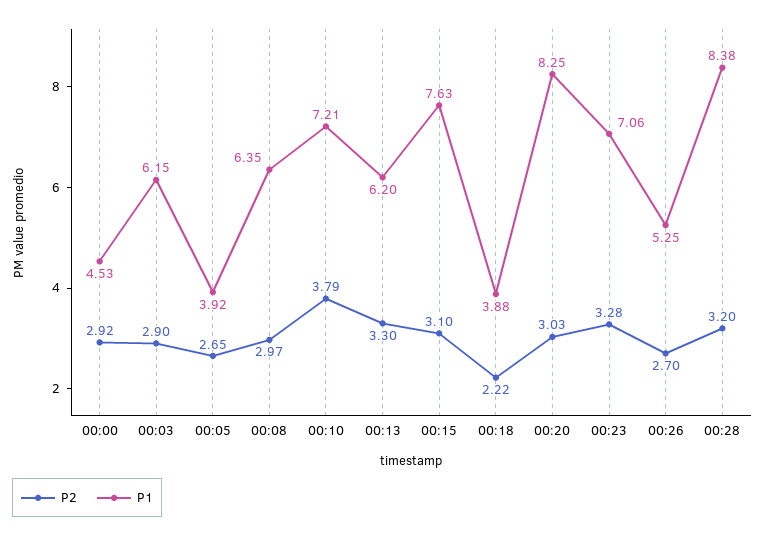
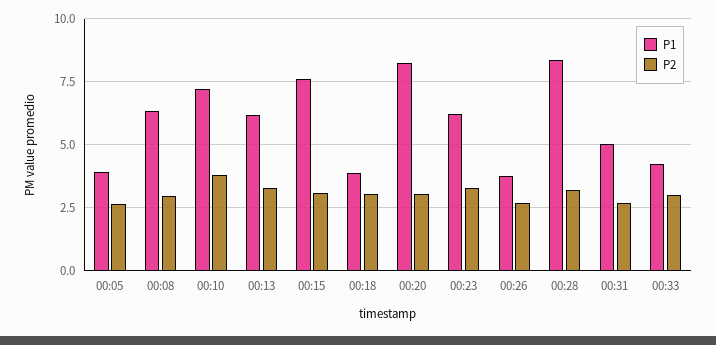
P2, 00:00: 2.92 -> none
P1, 00:00: 4.53 -> none
P2, 00:03: 2.9 -> none
P1, 00:03: 6.15 -> none
P2, 00:18: 2.22 -> 3
P1, 00:23: 7.06 -> 6.25
P1, 00:26: 5.25 -> 3.75
P1, 00:31: none -> 5
P2, 00:31: none -> 2.75
P1, 00:33: none -> 4.25
P2, 00:33: none -> 3

